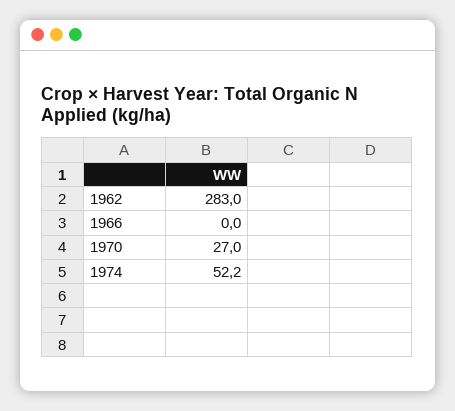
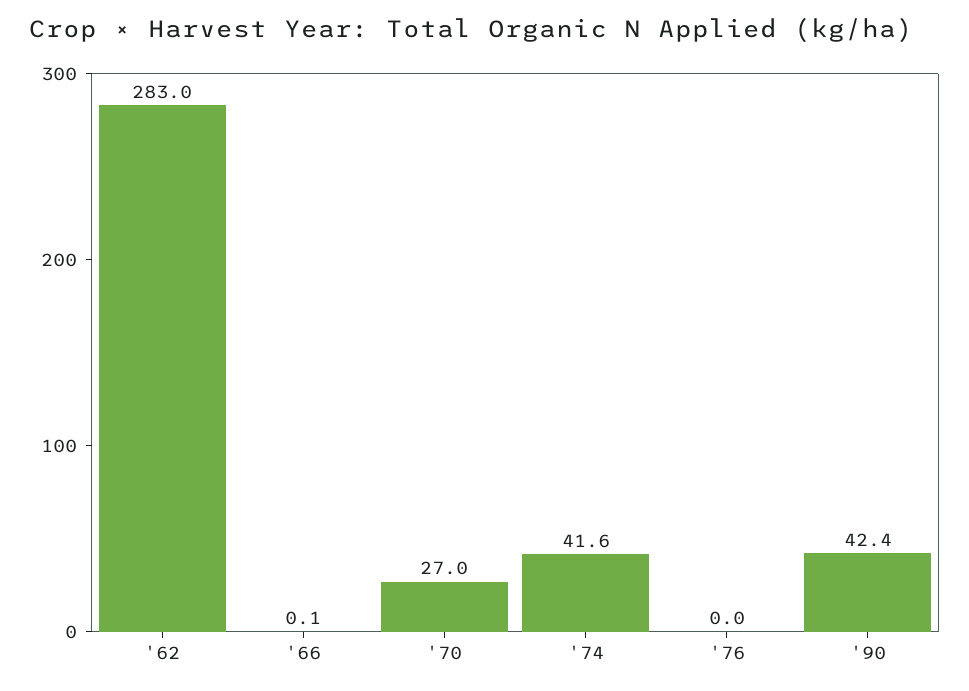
1966: 0 -> 0.1
1974: 52.2 -> 41.6
'76: none -> 0
'90: none -> 42.4

